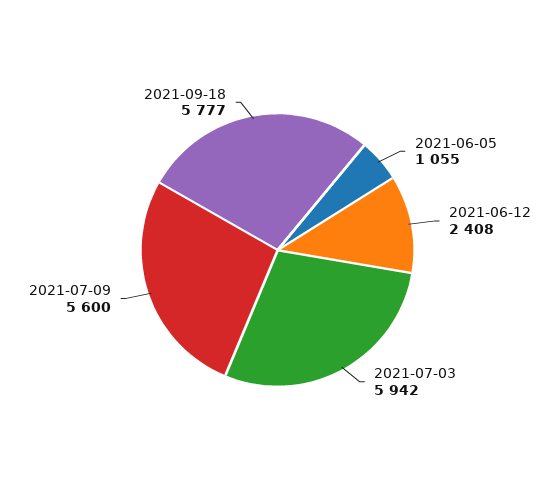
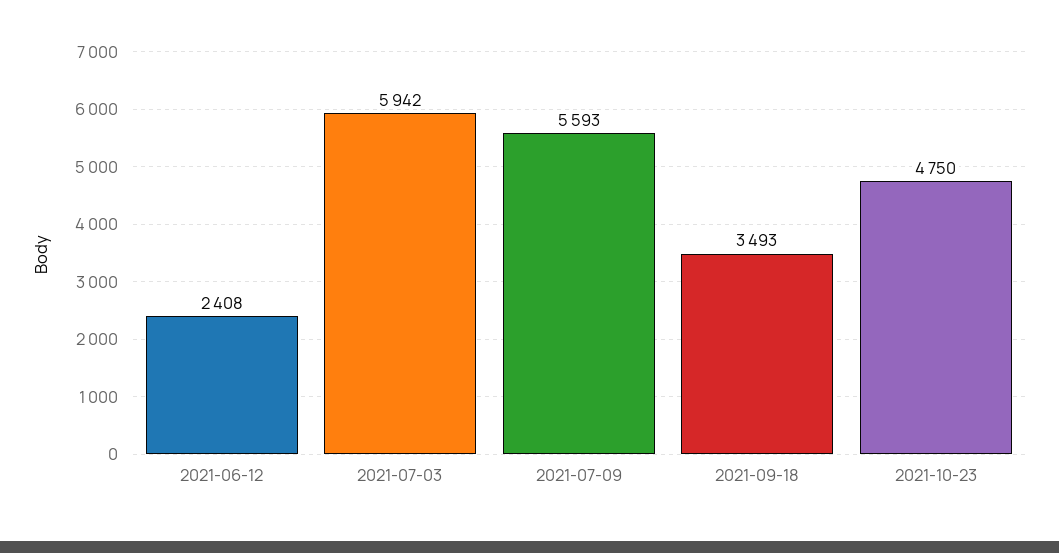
2021-06-05: 1055 -> none
2021-07-09: 5600 -> 5593
2021-09-18: 5777 -> 3493
2021-10-23: none -> 4750

